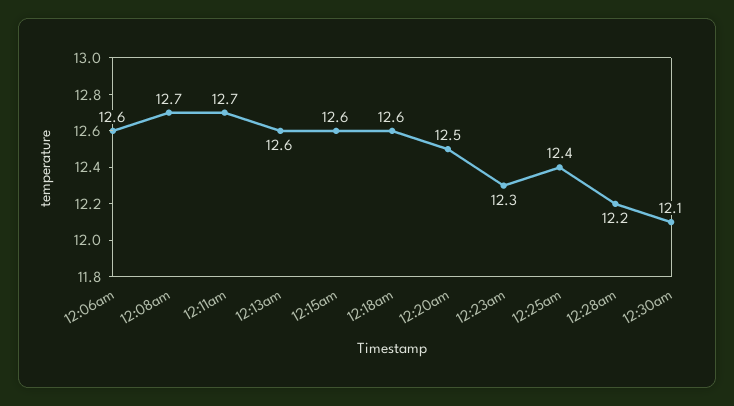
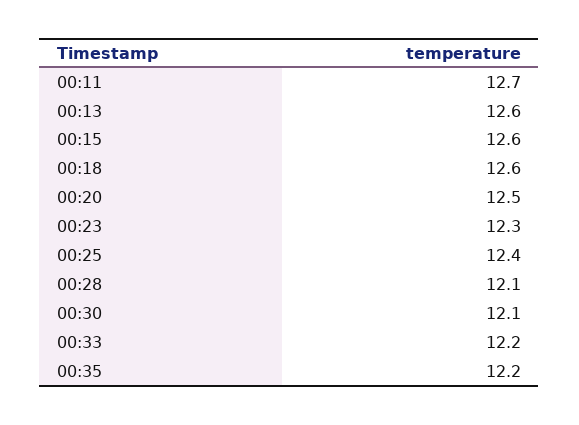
12:06am: 12.6 -> none
12:08am: 12.7 -> none
12:28am: 12.2 -> 12.1
00:33: none -> 12.2
00:35: none -> 12.2

